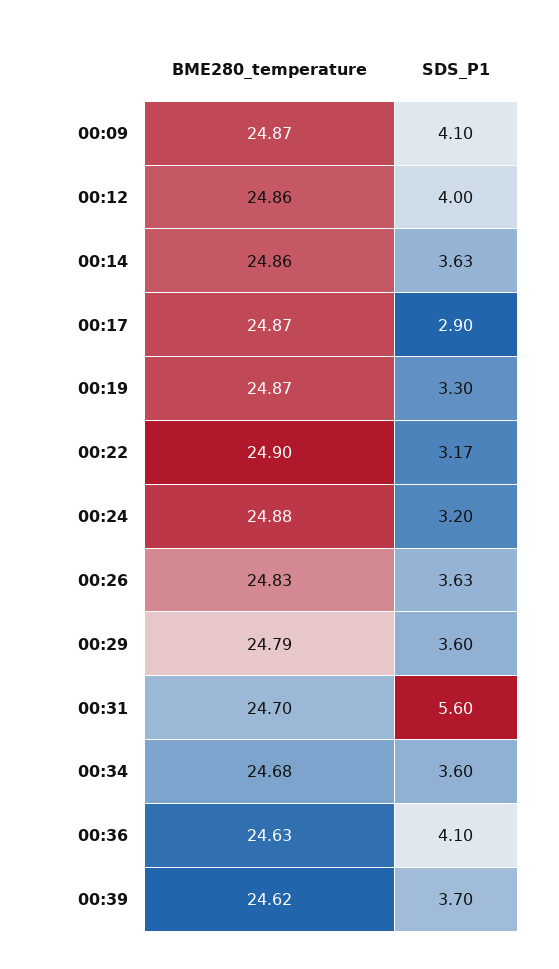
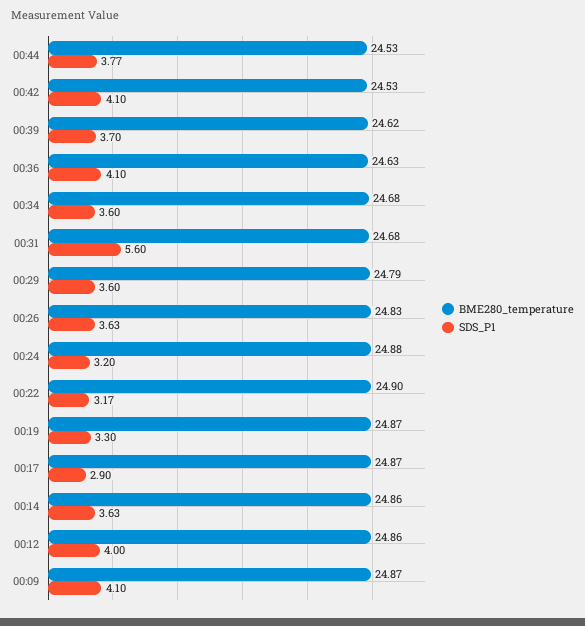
BME280_temperature, 00:31: 24.7 -> 24.68
BME280_temperature, 00:44: none -> 24.53
SDS_P1, 00:44: none -> 3.77
BME280_temperature, 00:42: none -> 24.53
SDS_P1, 00:42: none -> 4.1

